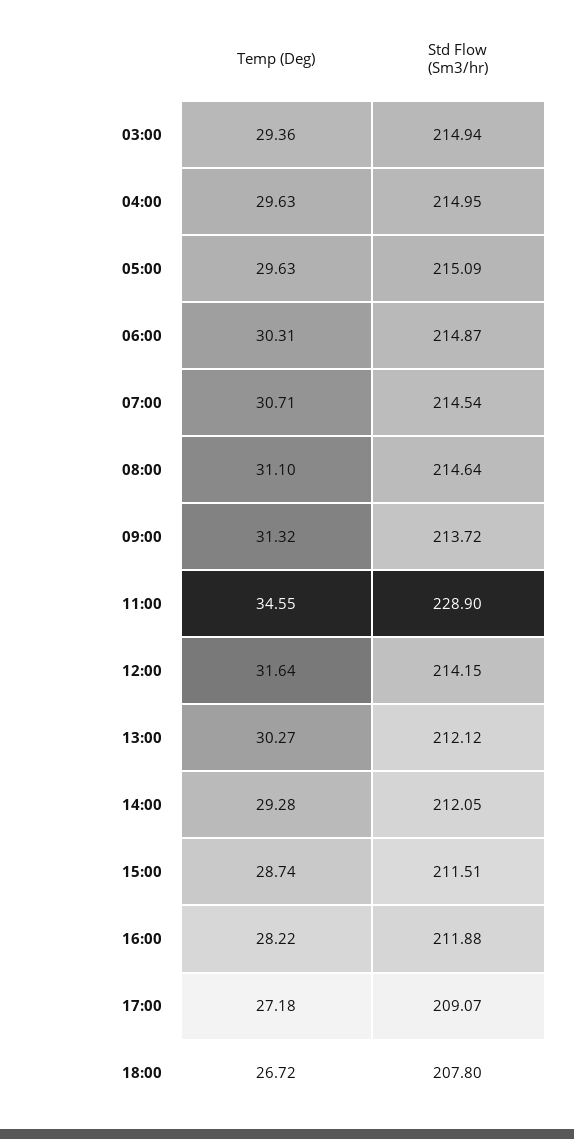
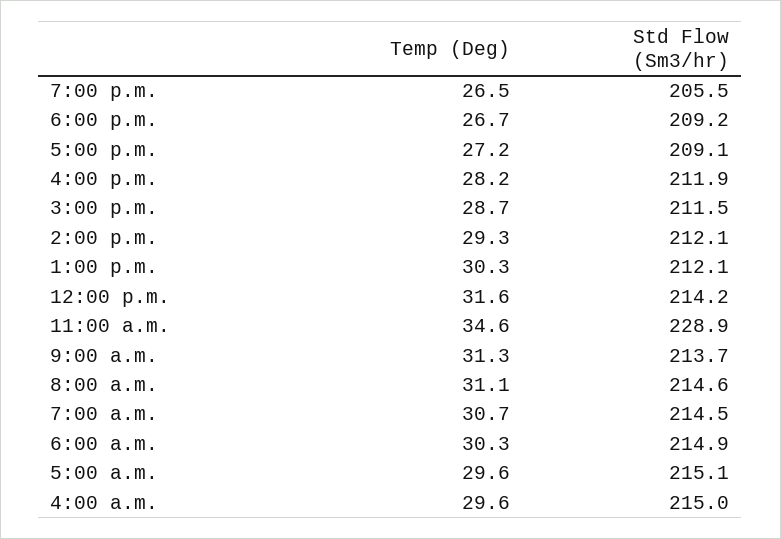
Temp (Deg), 03:00: 29.36 -> none
Std Flow (Sm3/hr), 03:00: 214.94 -> none
Std Flow (Sm3/hr), 18:00: 207.8 -> 209.2
Temp (Deg), 7:00 p.m.: none -> 26.5
Std Flow (Sm3/hr), 7:00 p.m.: none -> 205.5

